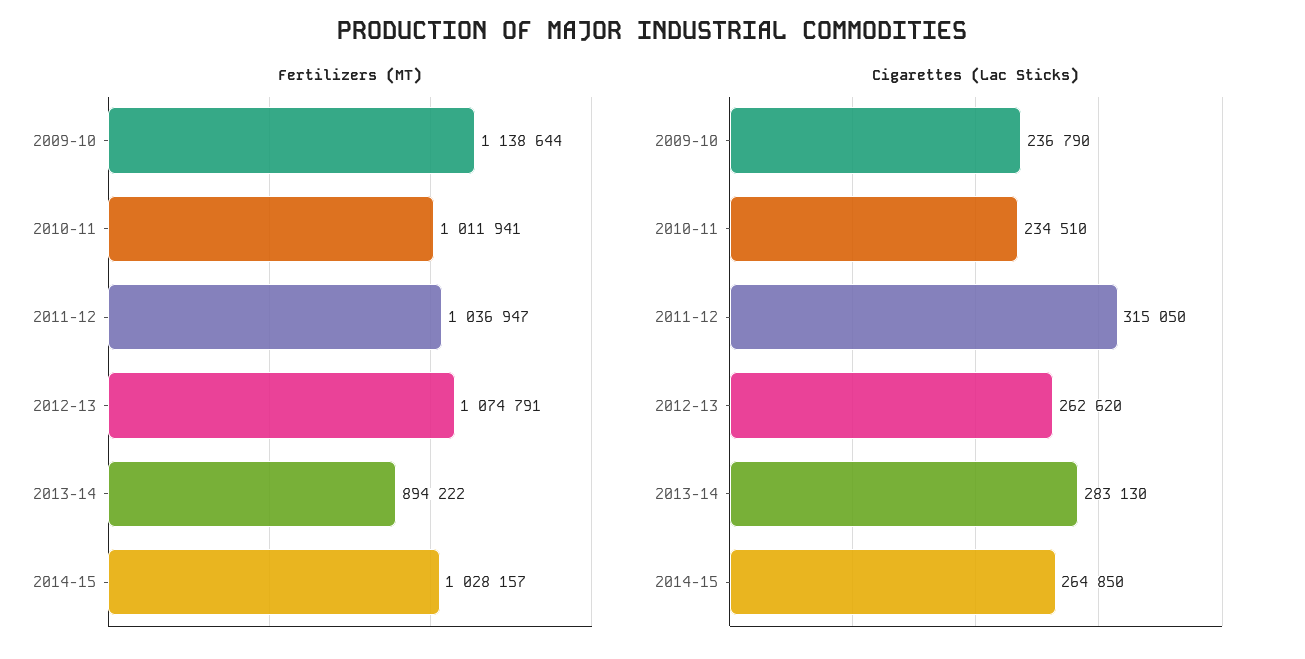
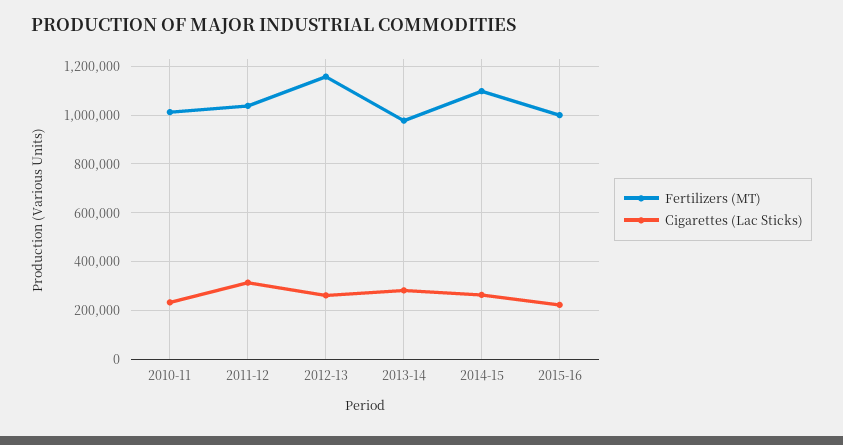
Fertilizers (MT), 2009-10: 1138644 -> none
Fertilizers (MT), 2012-13: 1074791 -> 1150000
Fertilizers (MT), 2013-14: 894222 -> 975000
Fertilizers (MT), 2014-15: 1028157 -> 1100000
Cigarettes (Lac Sticks), 2009-10: 236790 -> none
Fertilizers (MT), 2015-16: none -> 1000000
Cigarettes (Lac Sticks), 2015-16: none -> 225000

